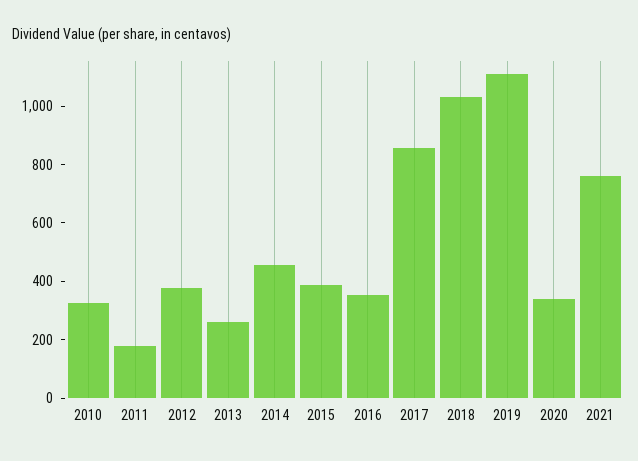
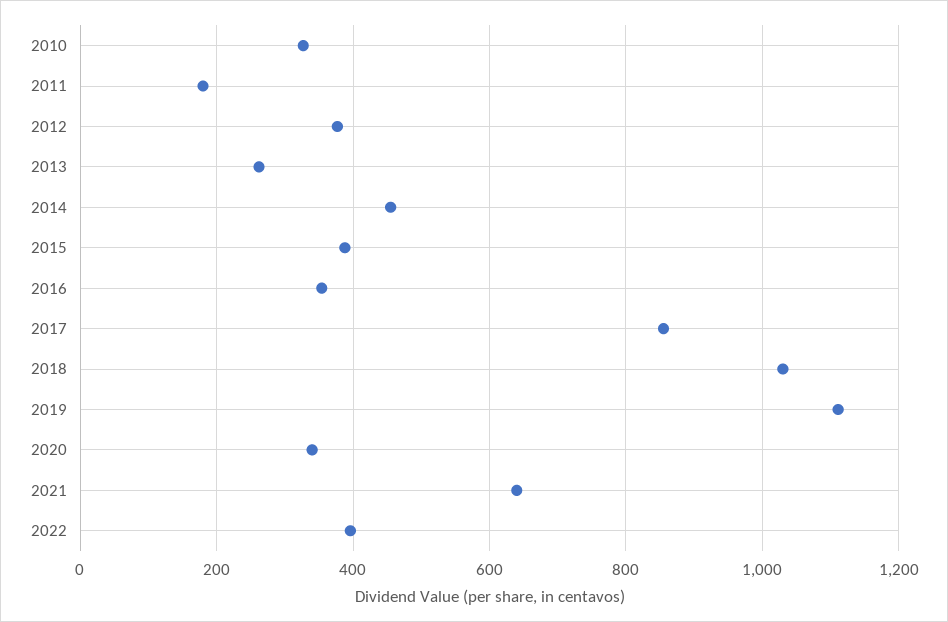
2021: 750 -> 640
2022: none -> 400

